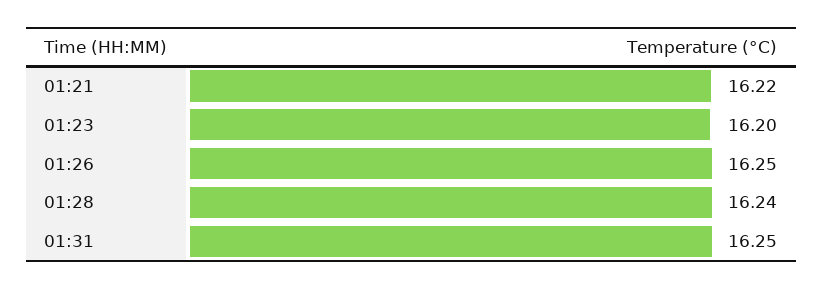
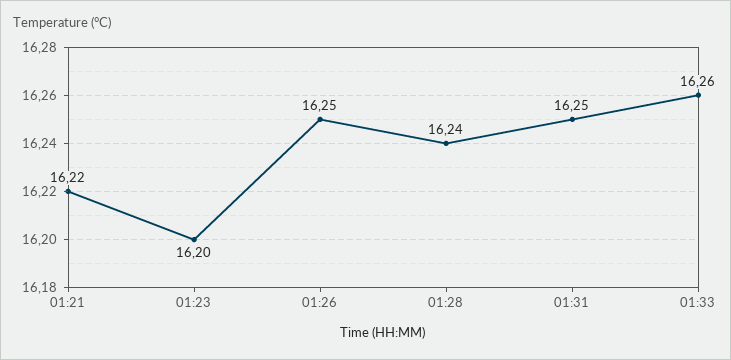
01:33: none -> 16.26

